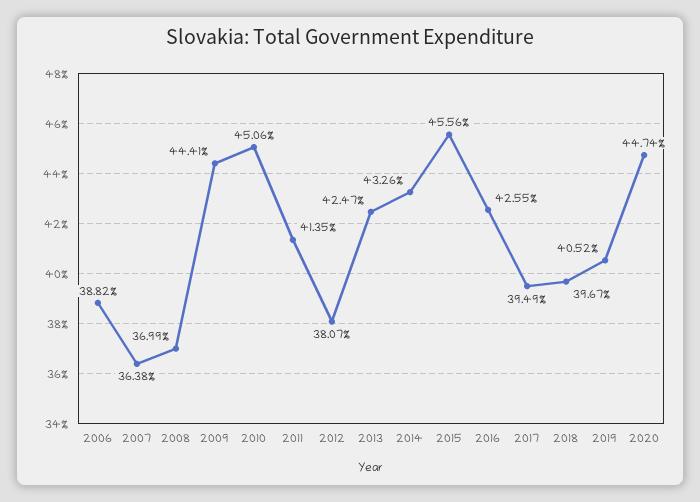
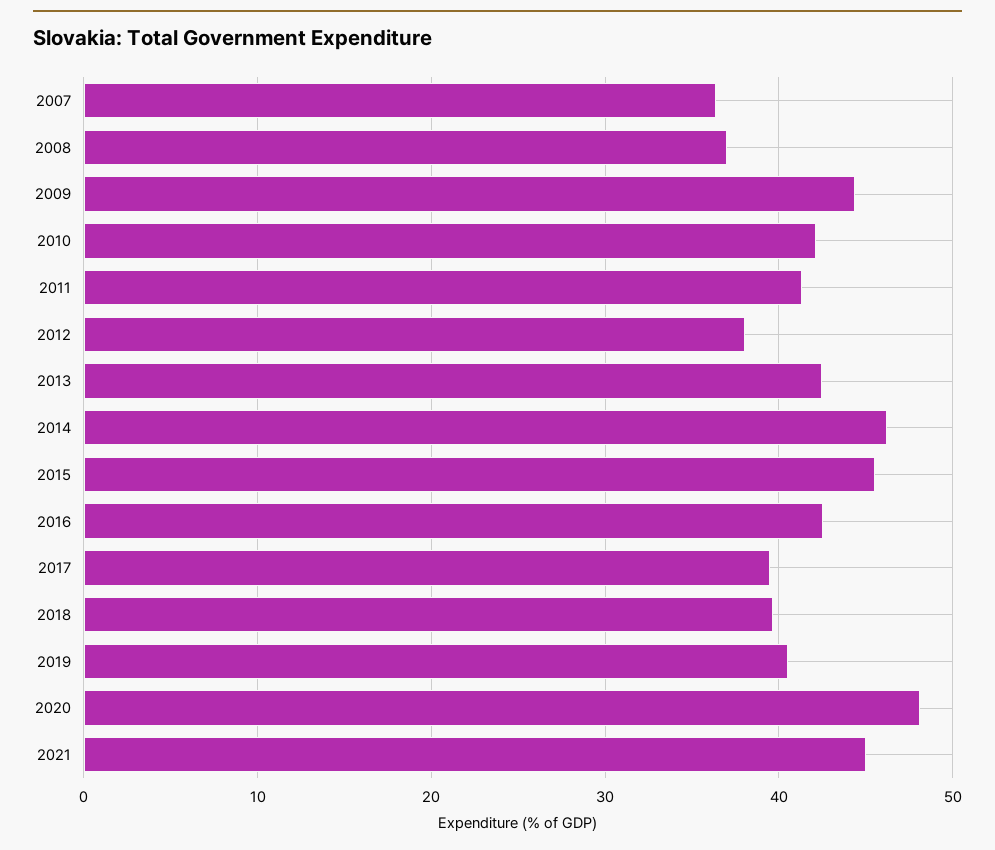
2006: 38.82 -> none
2010: 45.06 -> 42
2014: 43.26 -> 46
2020: 44.74 -> 48
2021: none -> 45

